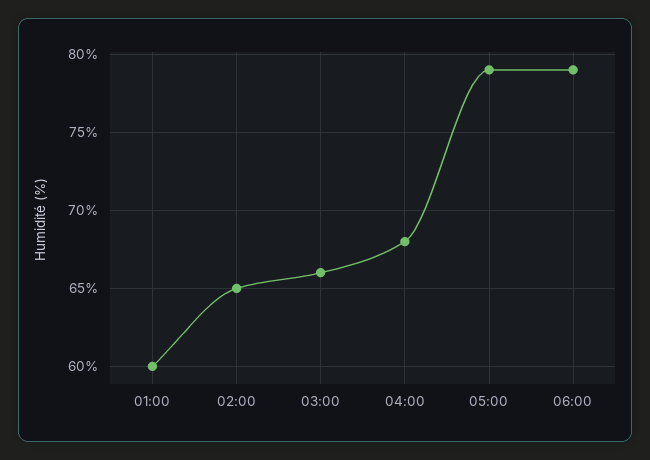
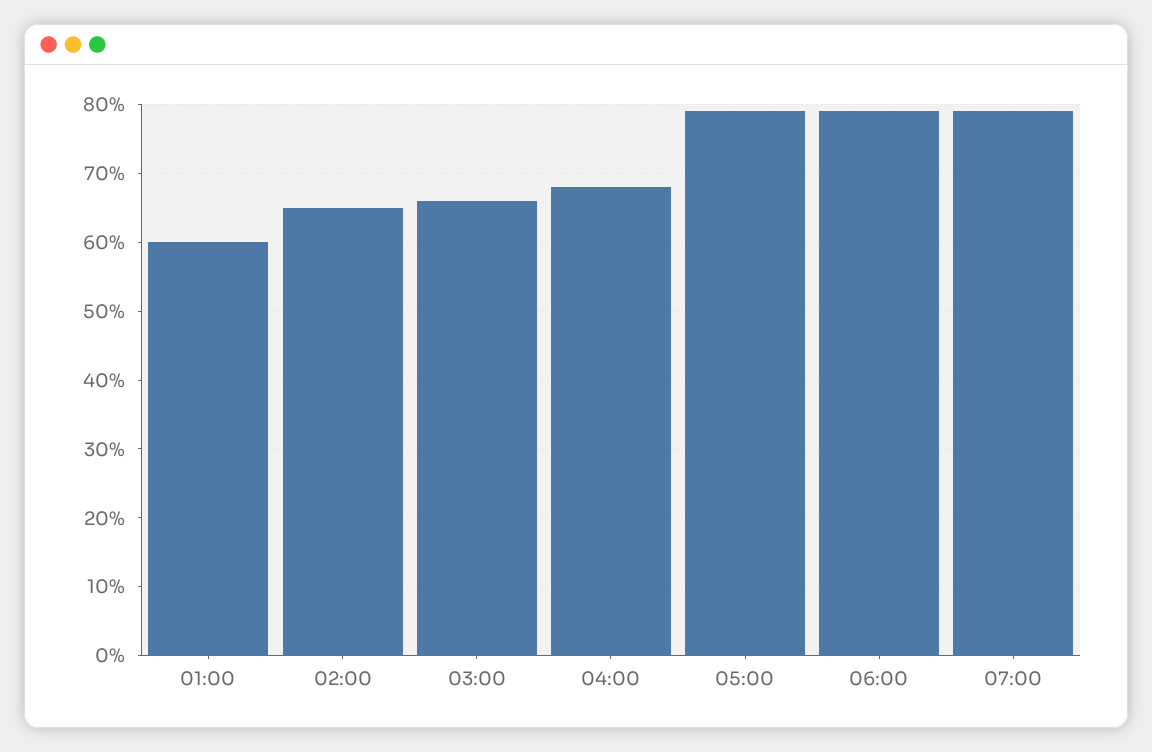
07:00: none -> 79

